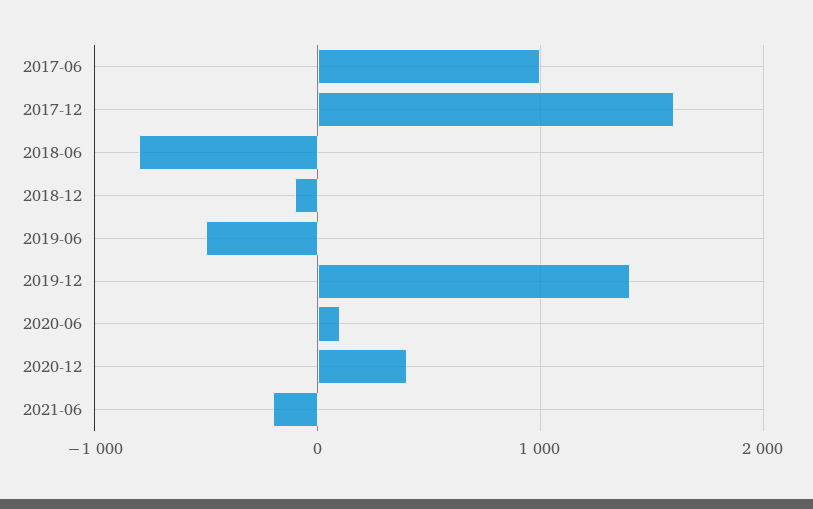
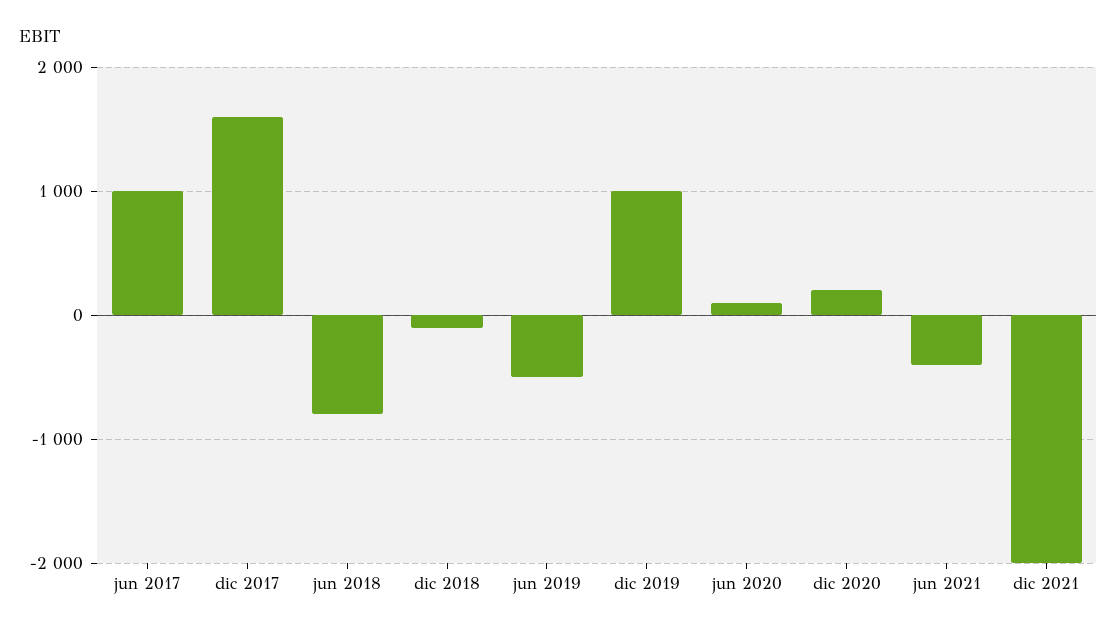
2019-12: 1400 -> 1000
2020-12: 400 -> 200
2021-06: -200 -> -400
dic 2021: none -> -2000

